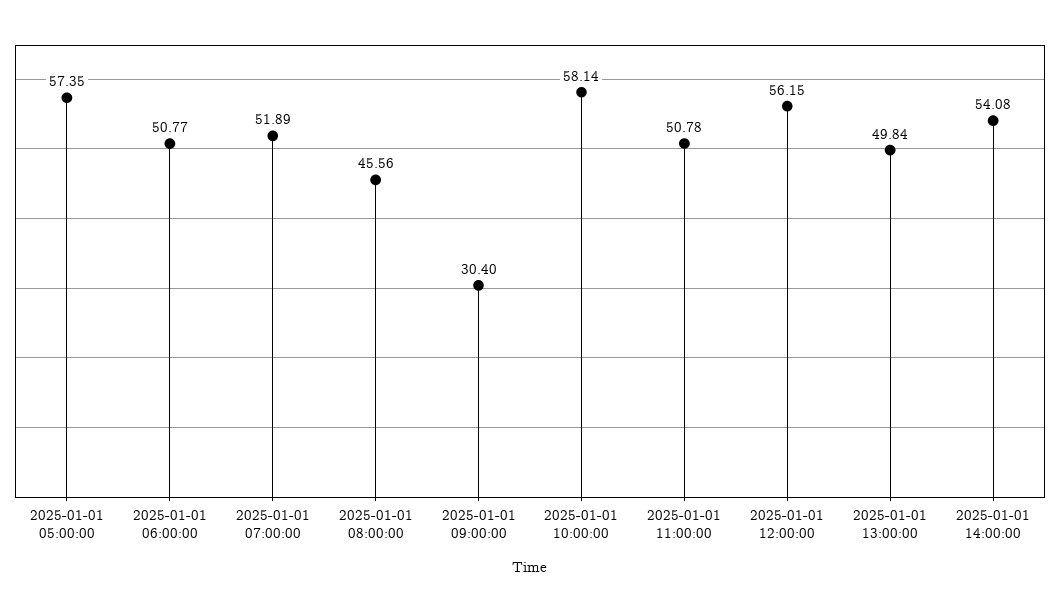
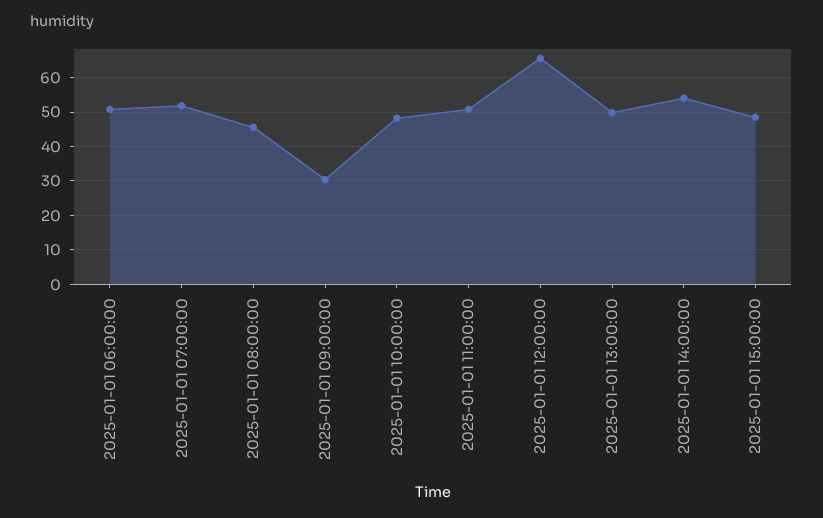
2025-01-01 05:00:00: 57.35 -> none
2025-01-01 10:00:00: 58.14 -> 48
2025-01-01 12:00:00: 56.15 -> 66
2025-01-01 15:00:00: none -> 48

